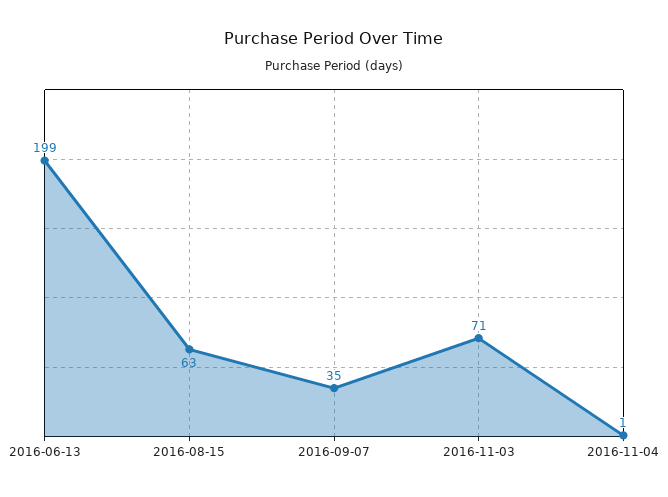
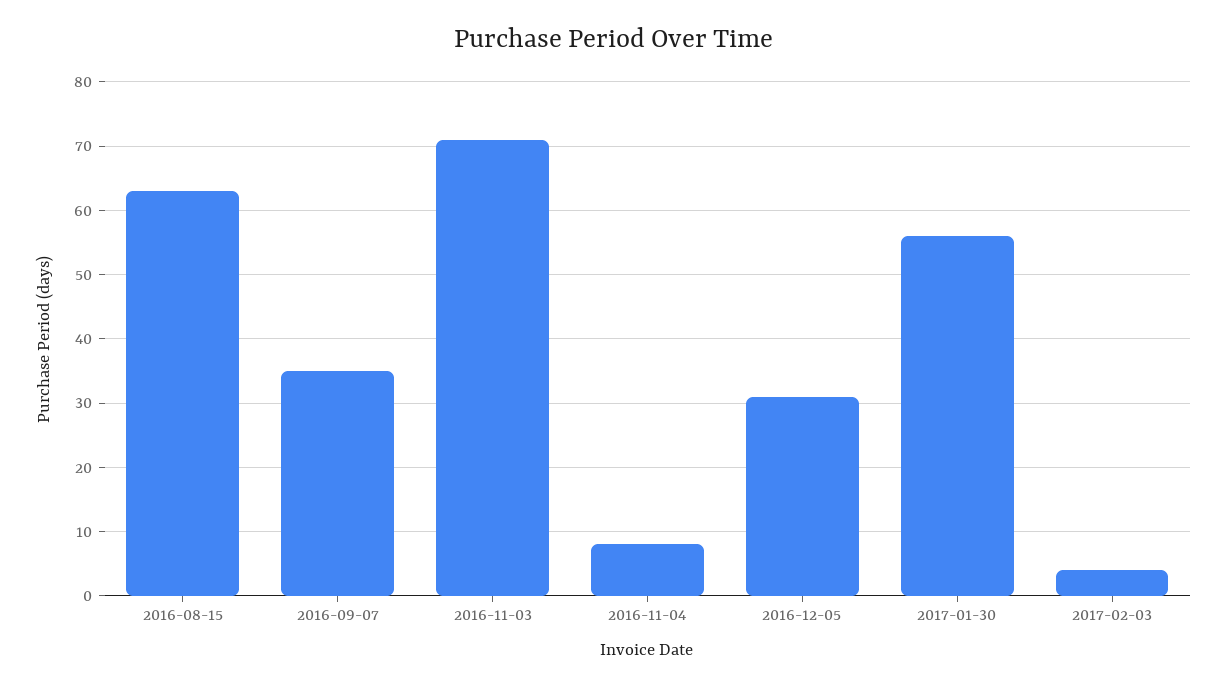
2016-06-13: 199 -> none
2016-11-04: 1 -> 8
2016-12-05: none -> 31
2017-01-30: none -> 56
2017-02-03: none -> 4

